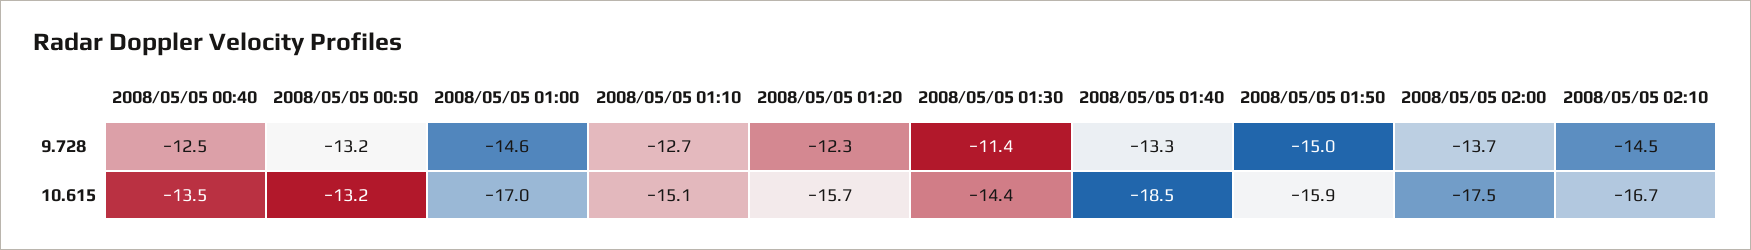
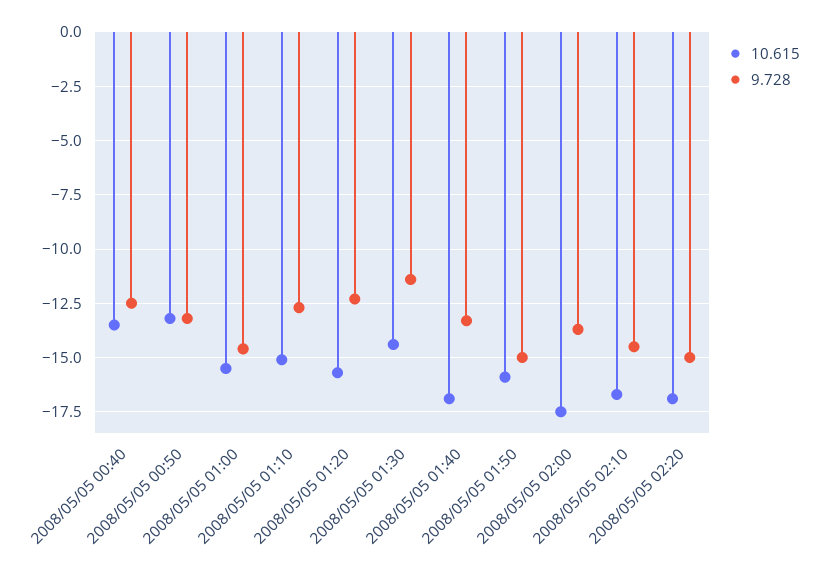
10.615, 2008/05/05 01:00: -17 -> -15.5
10.615, 2008/05/05 01:40: -18.5 -> -17
10.615, 2008/05/05 02:20: none -> -17
9.728, 2008/05/05 02:20: none -> -15

